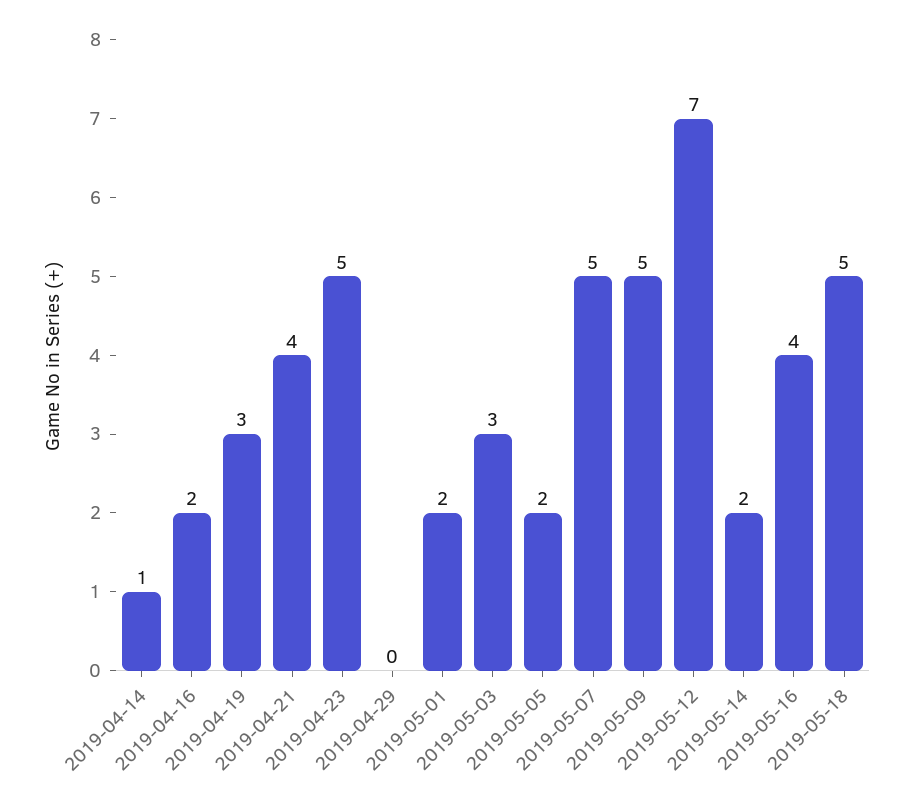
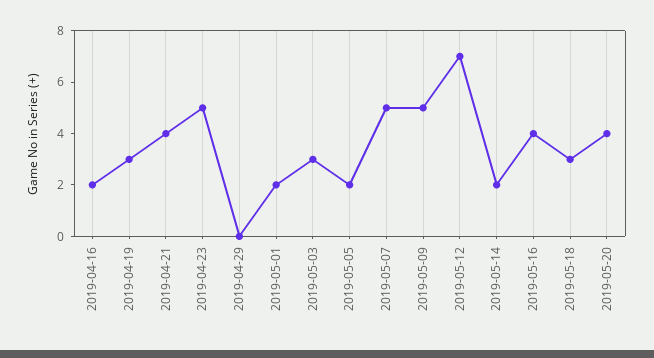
2019-04-14: 1 -> none
2019-05-18: 5 -> 3
2019-05-20: none -> 4

